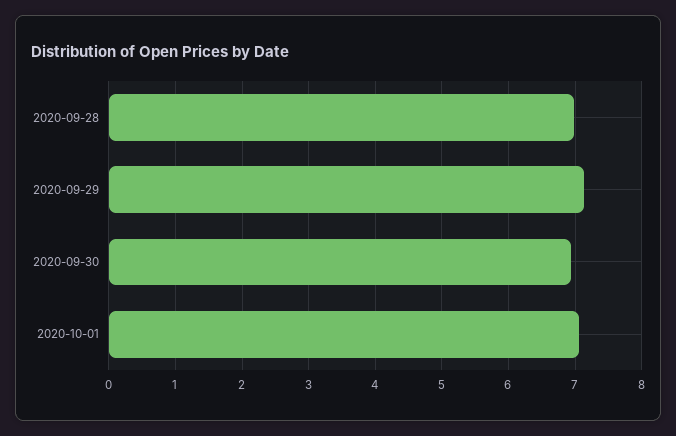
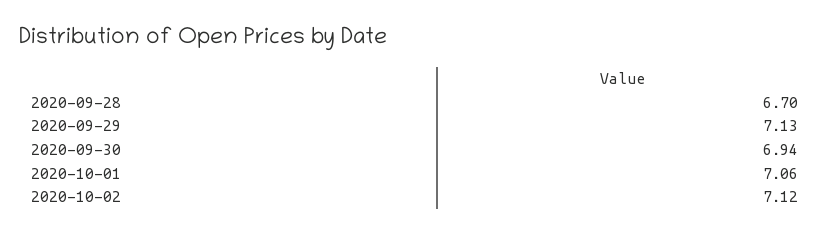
2020-09-28: 7 -> 6.7
2020-10-02: none -> 7.12

